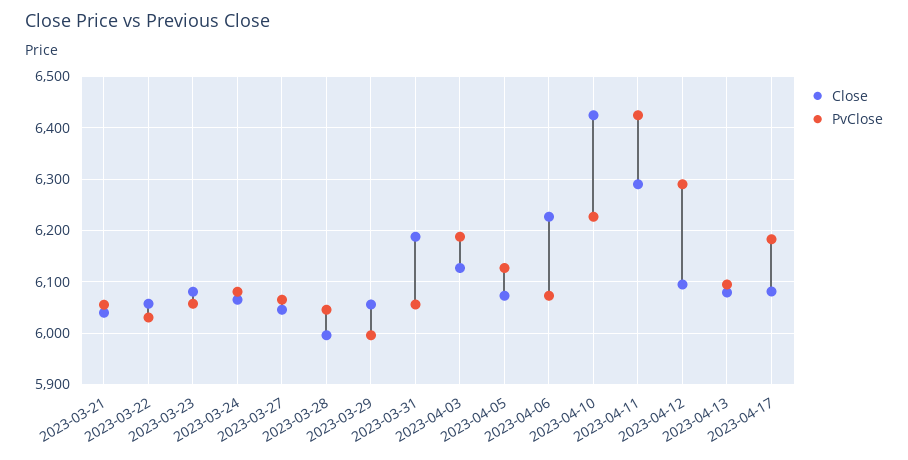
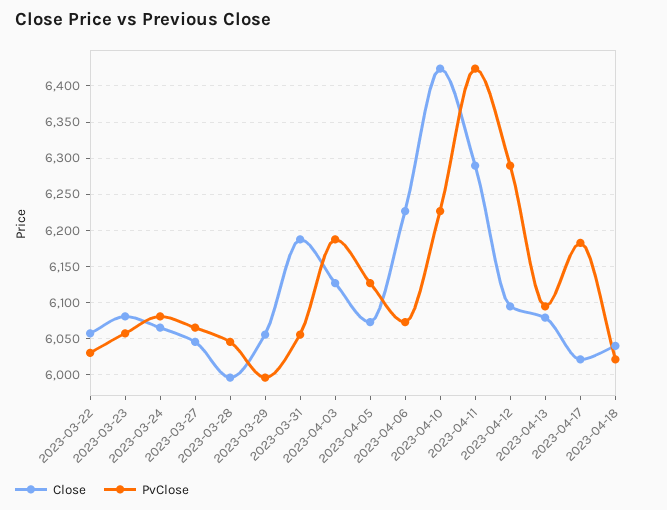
Close, 2023-03-21: 6040 -> none
PvClose, 2023-03-21: 6060 -> none
Close, 2023-04-17: 6080 -> 6020
Close, 2023-04-18: none -> 6040
PvClose, 2023-04-18: none -> 6020

